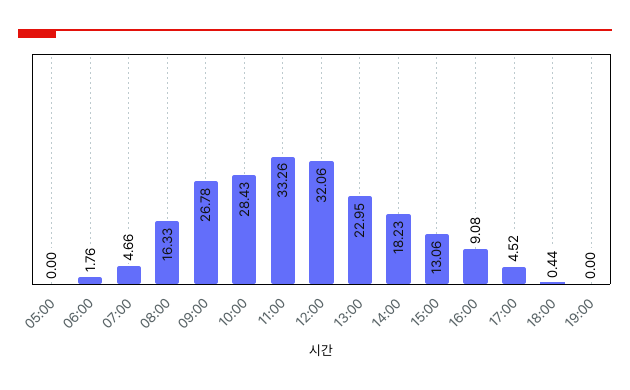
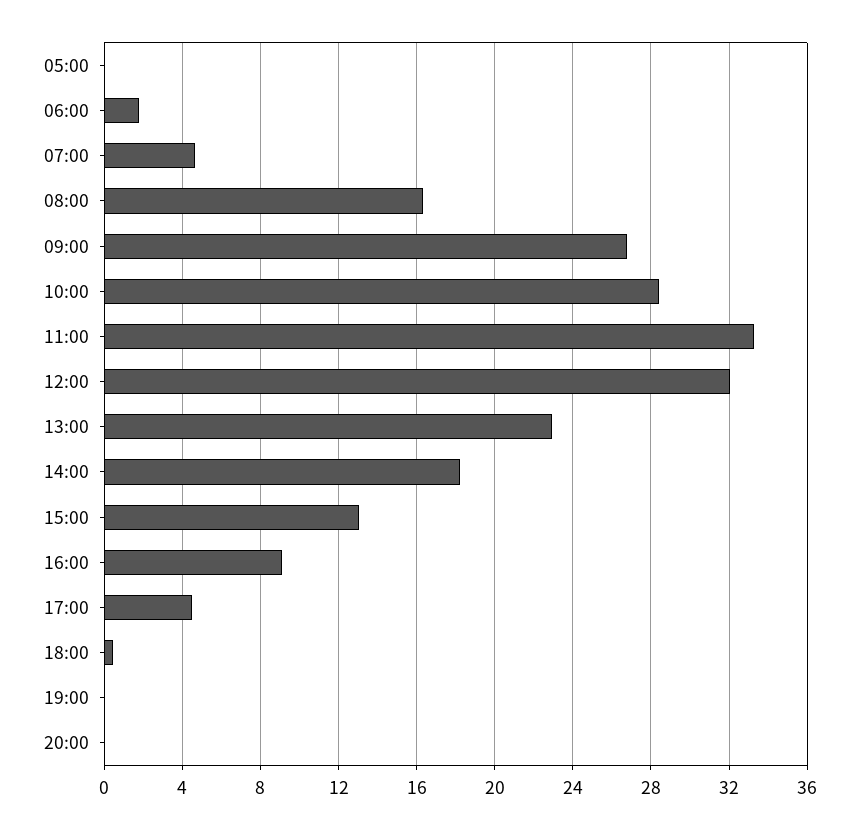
20:00: none -> 0

